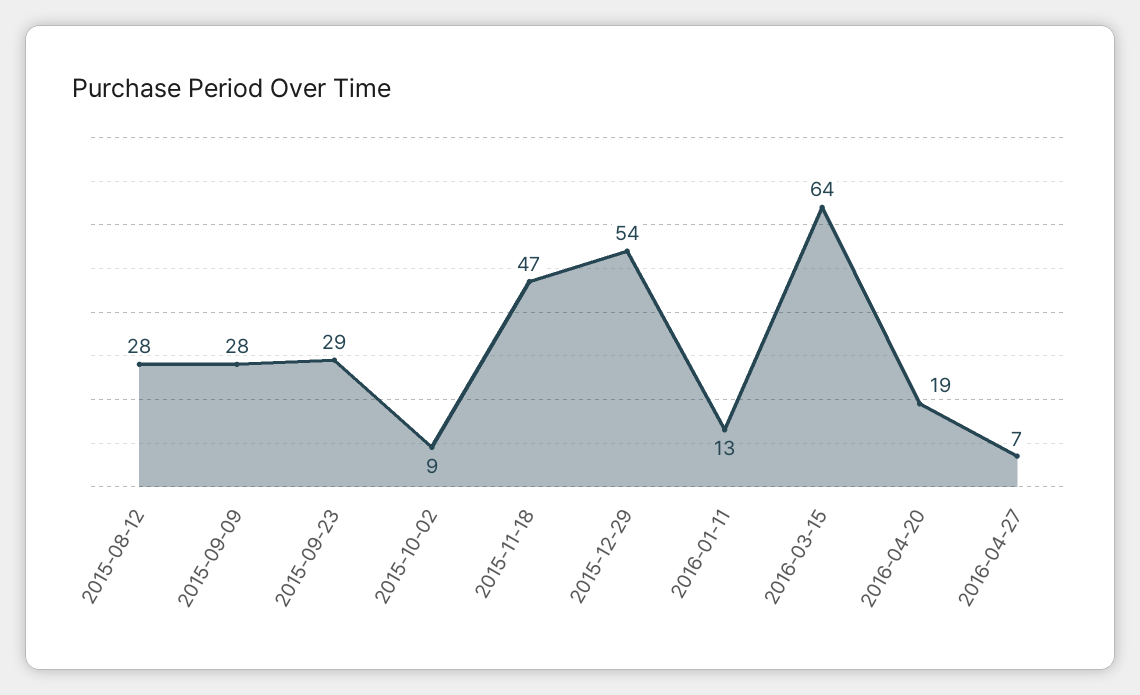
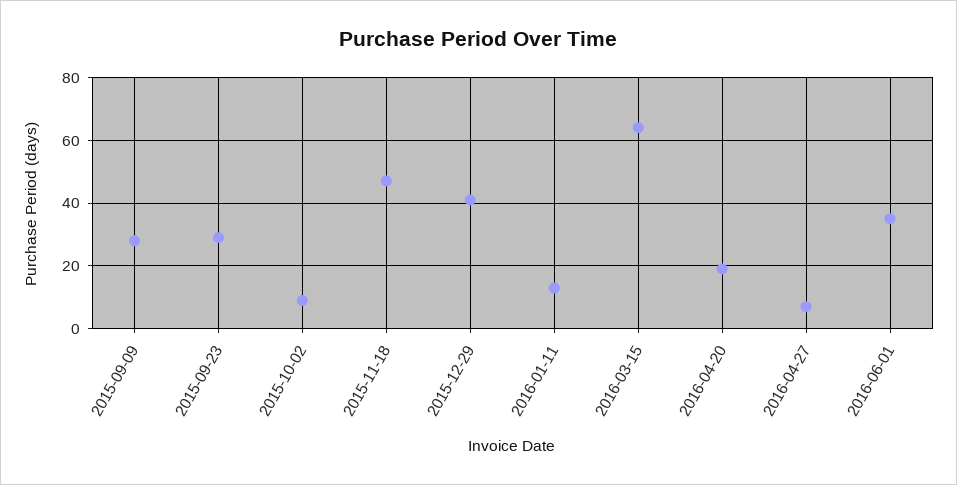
2015-08-12: 28 -> none
2015-12-29: 54 -> 40
2016-06-01: none -> 35

